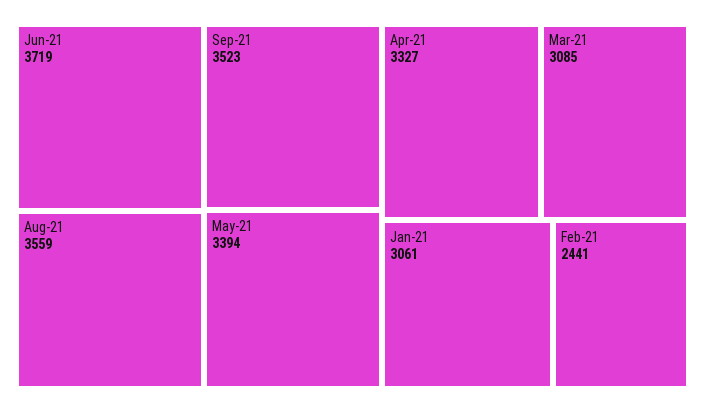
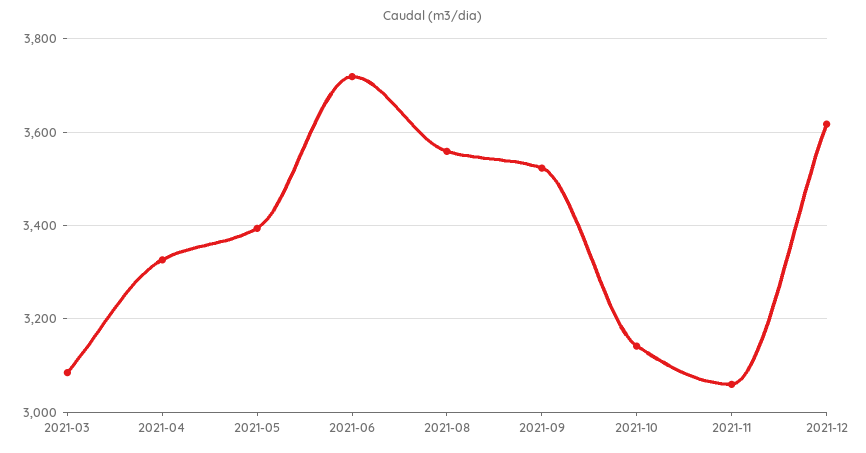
Jan-21: 3061 -> none
Feb-21: 2441 -> none
2021-10: none -> 3140
2021-11: none -> 3060
2021-12: none -> 3620

